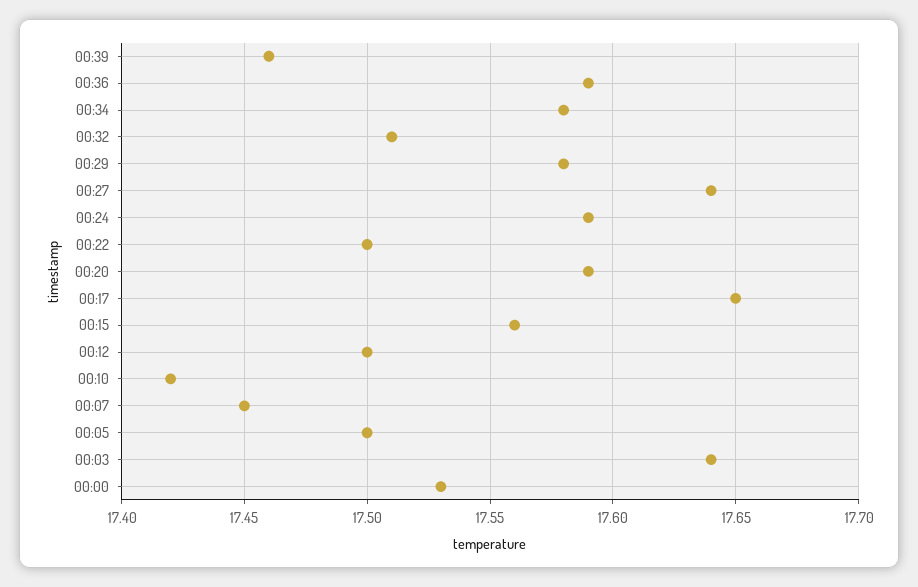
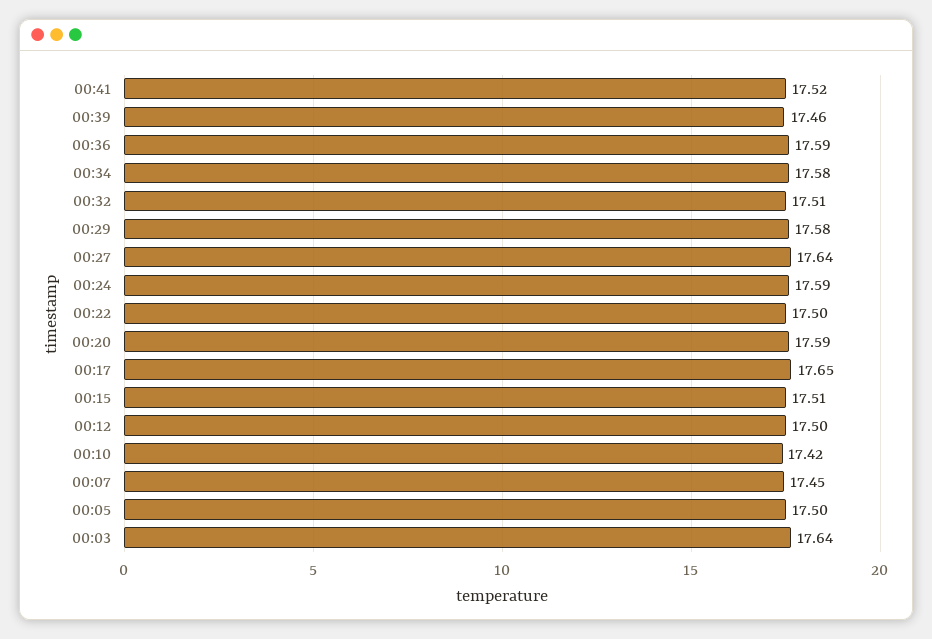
00:15: 17.56 -> 17.51
00:00: 17.53 -> none
00:41: none -> 17.52

